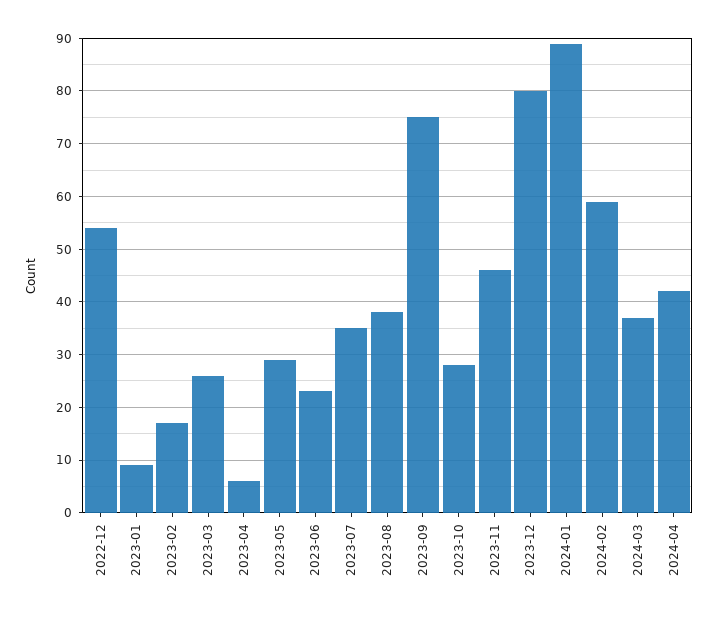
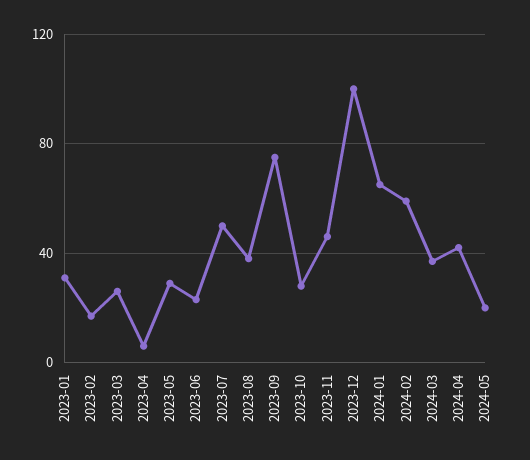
2022-12: 55 -> none
2023-01: 10 -> 30
2023-07: 35 -> 50
2023-12: 80 -> 100
2024-01: 90 -> 65
2024-05: none -> 20

